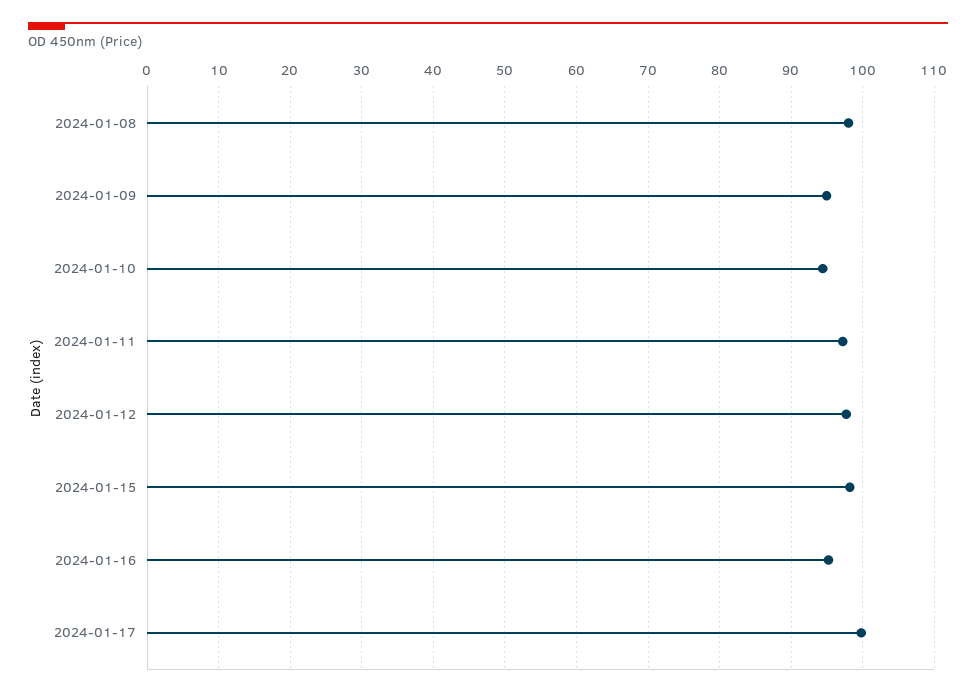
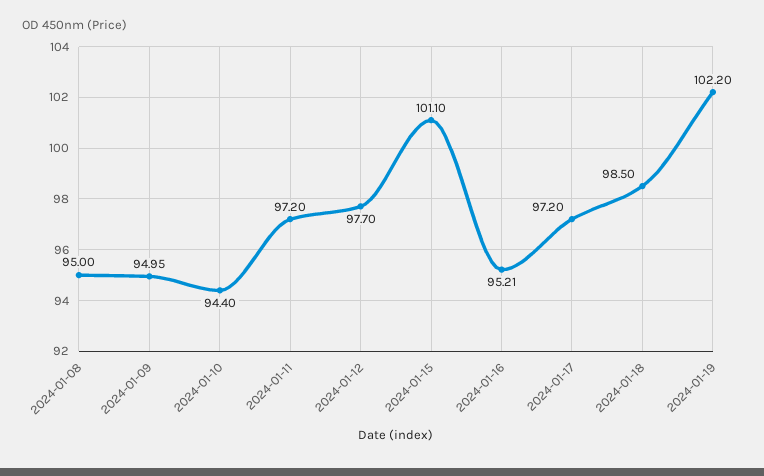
2024-01-08: 98 -> 95
2024-01-15: 98 -> 101.1
2024-01-17: 100 -> 97.2
2024-01-18: none -> 98.5
2024-01-19: none -> 102.2

